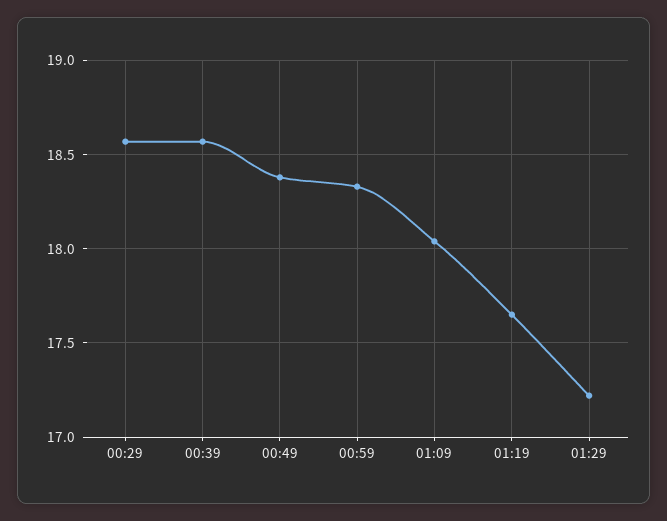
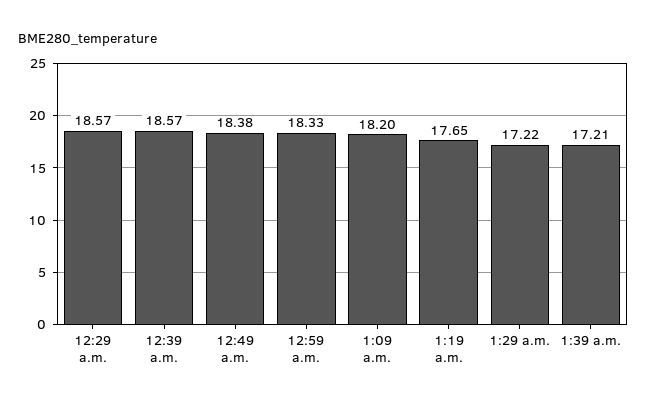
01:09: 18.05 -> 18.2
1:39 a.m.: none -> 17.21

